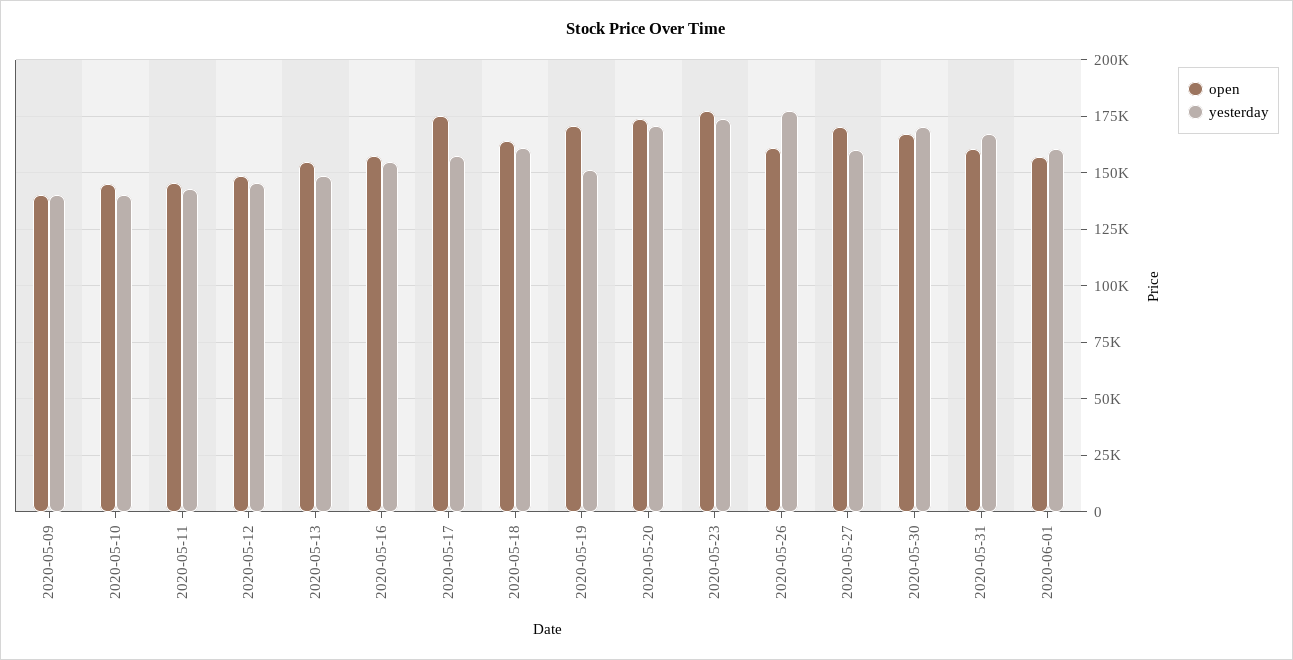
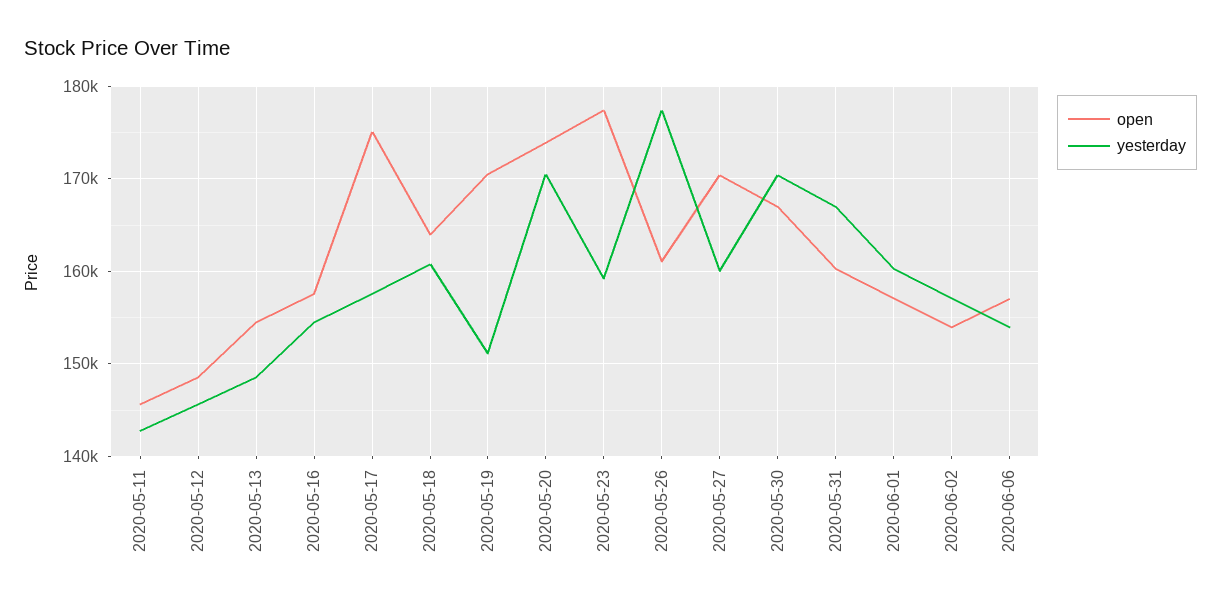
open, 2020-05-09: 140000 -> none
yesterday, 2020-05-09: 140000 -> none
open, 2020-05-10: 145000 -> none
yesterday, 2020-05-10: 140000 -> none
yesterday, 2020-05-23: 175000 -> 159000
open, 2020-06-02: none -> 154000
yesterday, 2020-06-02: none -> 157000
open, 2020-06-06: none -> 157000
yesterday, 2020-06-06: none -> 154000

